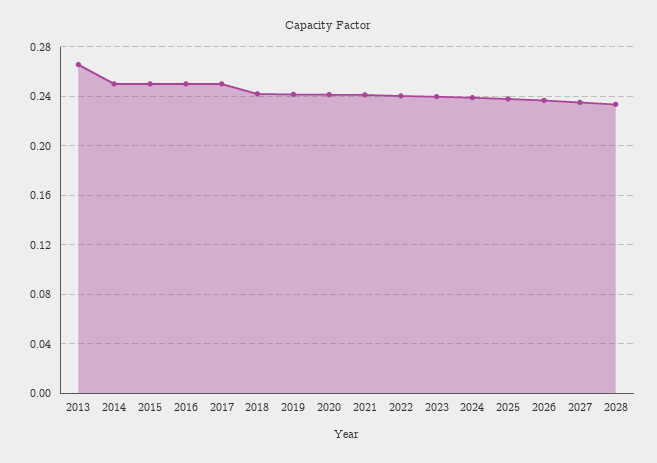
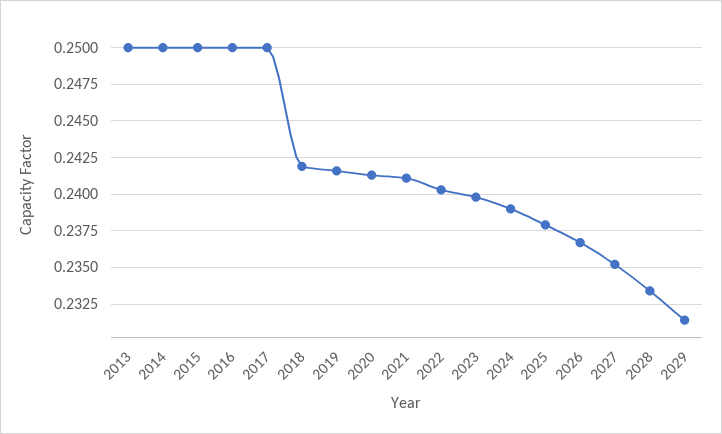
2013: 0.265 -> 0.25
2029: none -> 0.2315

